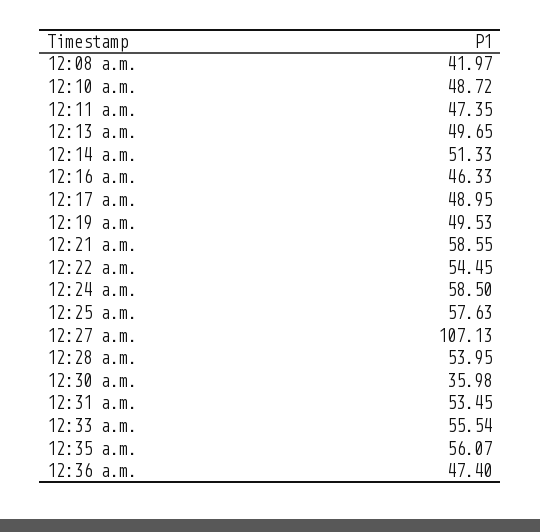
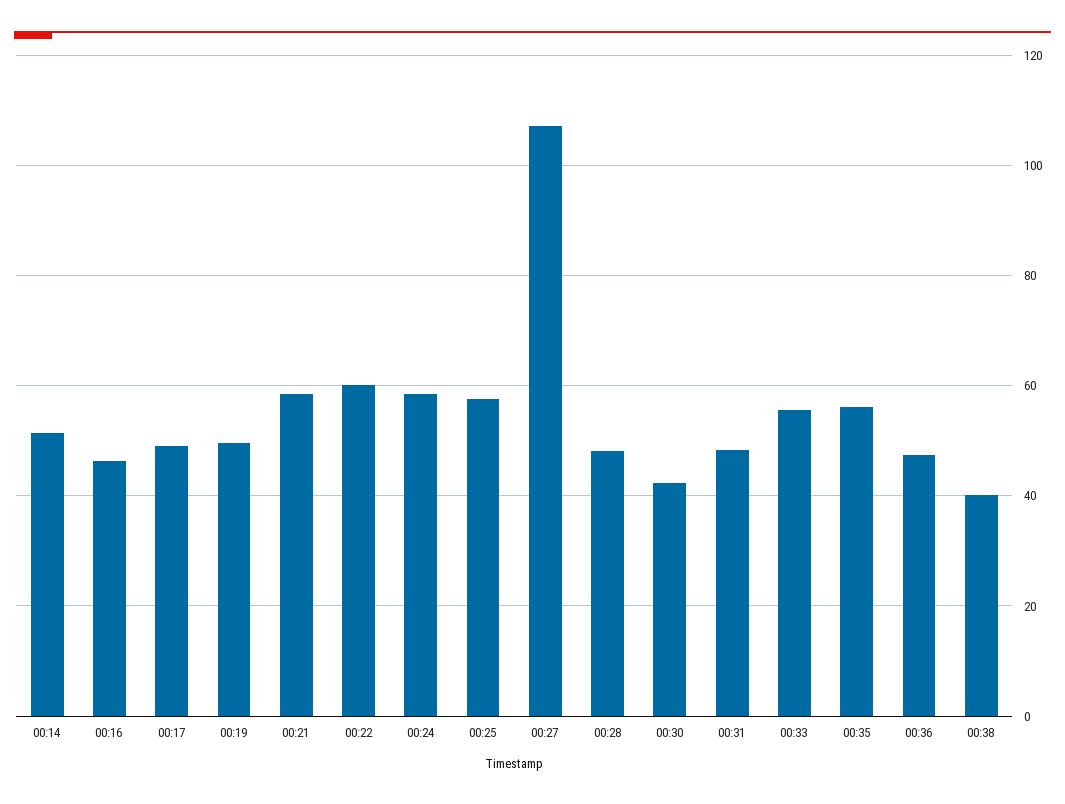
12:08 a.m.: 41.97 -> none
12:10 a.m.: 48.72 -> none
12:11 a.m.: 47.35 -> none
12:13 a.m.: 49.65 -> none
12:22 a.m.: 54.45 -> 60
12:28 a.m.: 53.95 -> 48
12:30 a.m.: 35.98 -> 42
12:31 a.m.: 53.45 -> 48
00:38: none -> 40

